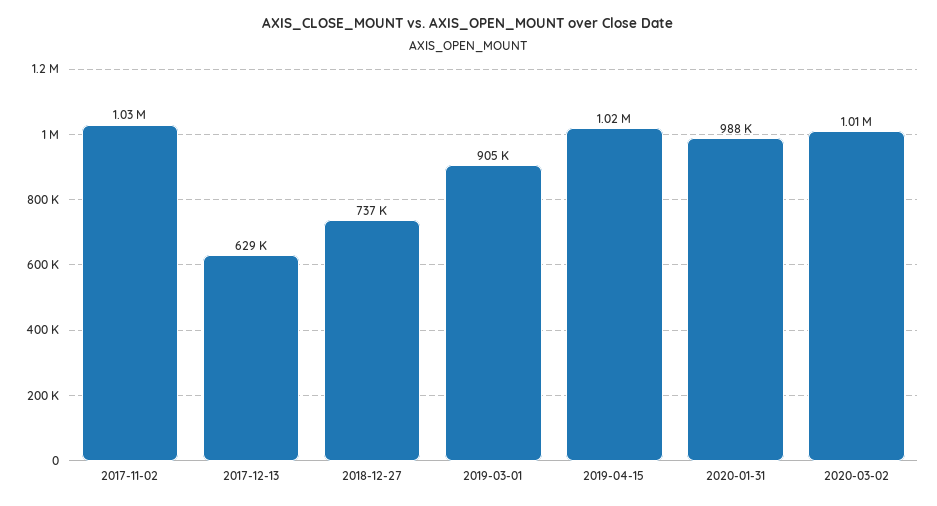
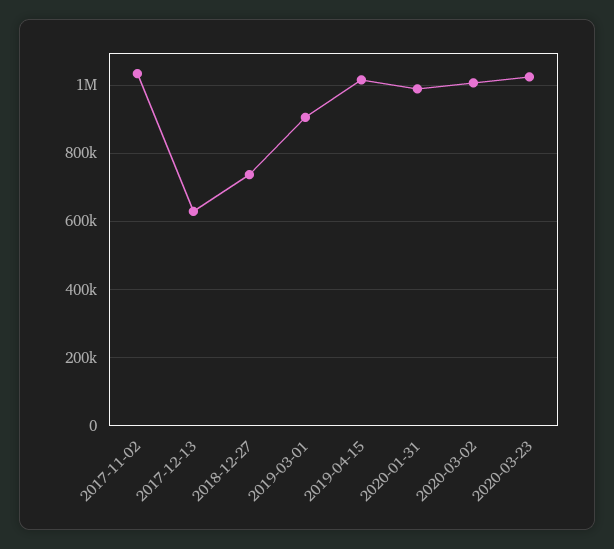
2020-03-23: none -> 1020000

